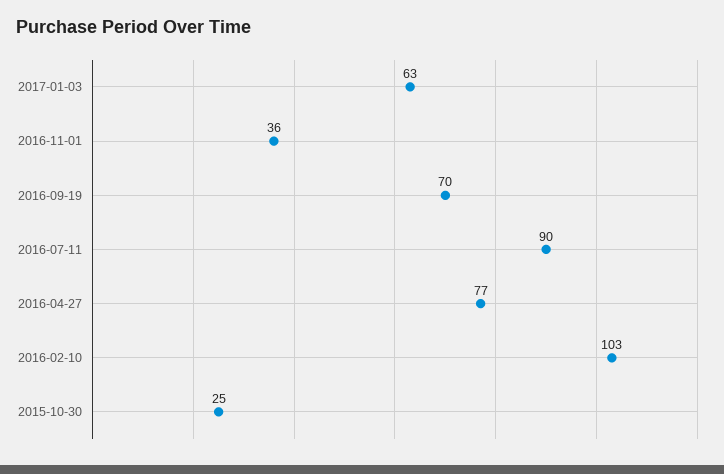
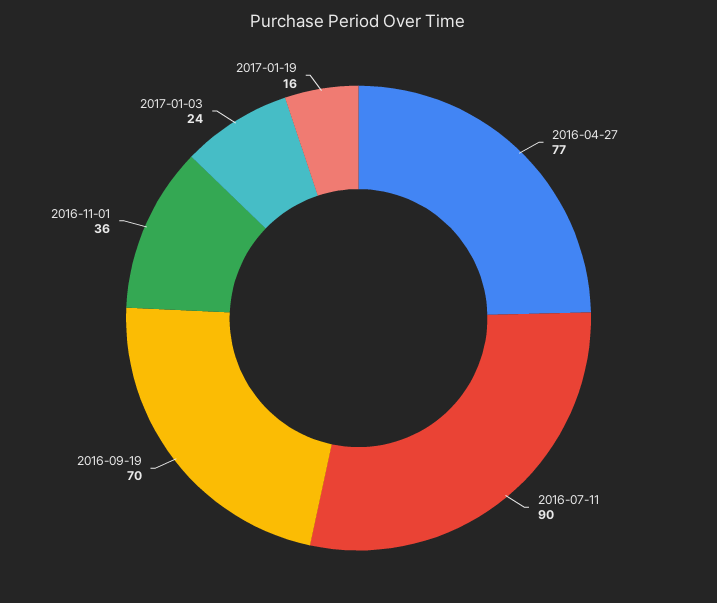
2017-01-03: 63 -> 24
2016-02-10: 103 -> none
2015-10-30: 25 -> none
2017-01-19: none -> 16

